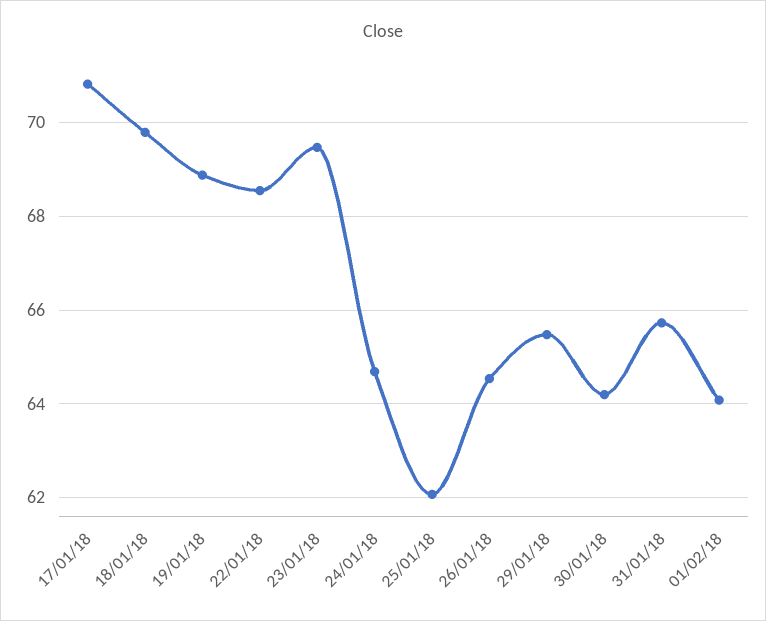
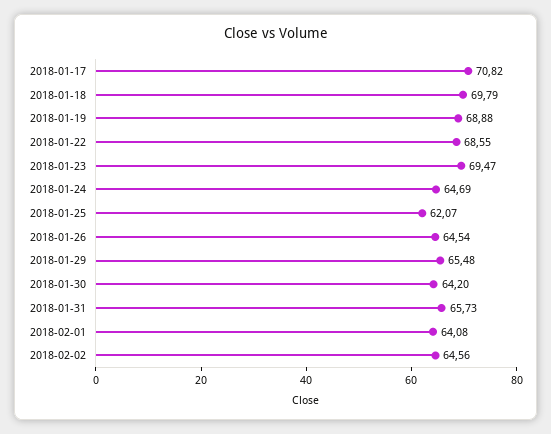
2018-02-02: none -> 64.56

